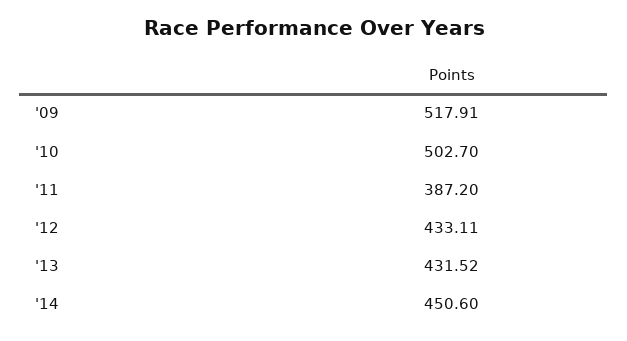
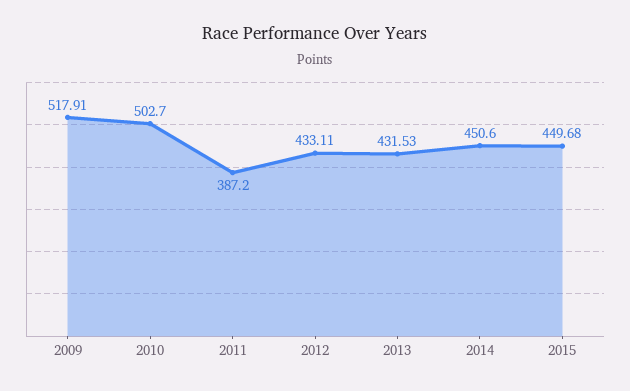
'13: 431.52 -> 431.53
2015: none -> 449.68

